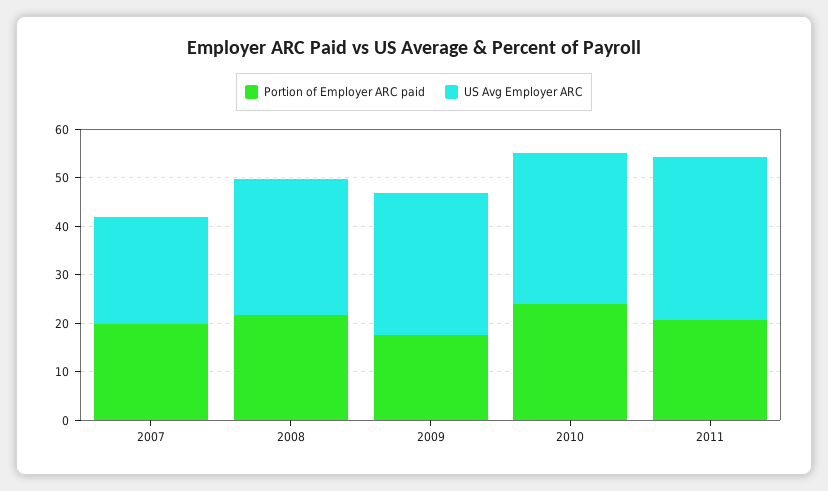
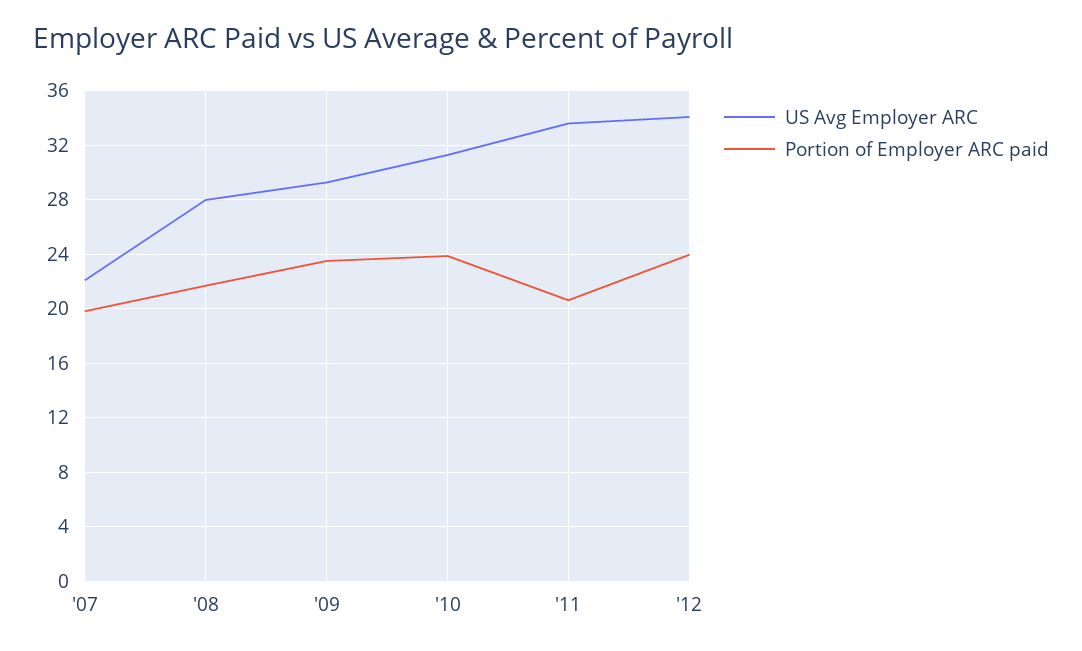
Portion of Employer ARC paid, 2009: 18 -> 23.5
US Avg Employer ARC, '12: none -> 34
Portion of Employer ARC paid, '12: none -> 24

